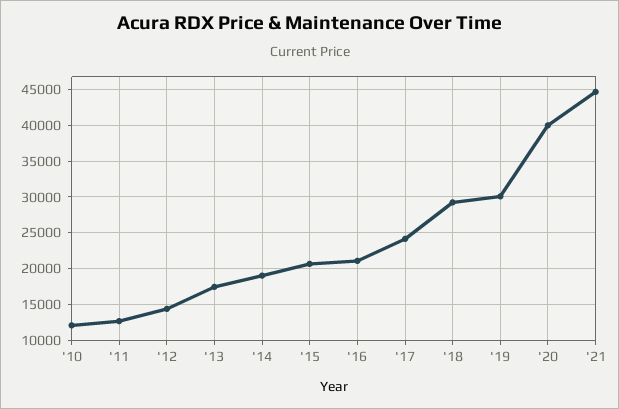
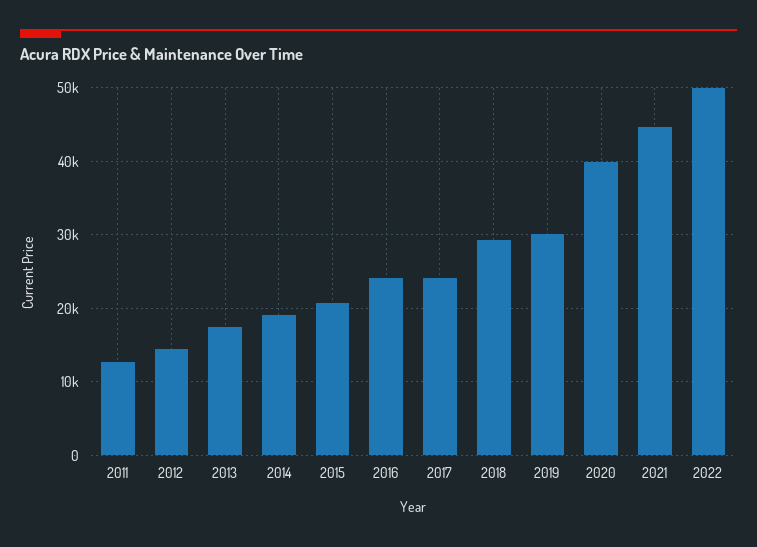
'10: 12000 -> none
'16: 21000 -> 24000
2022: none -> 50000

